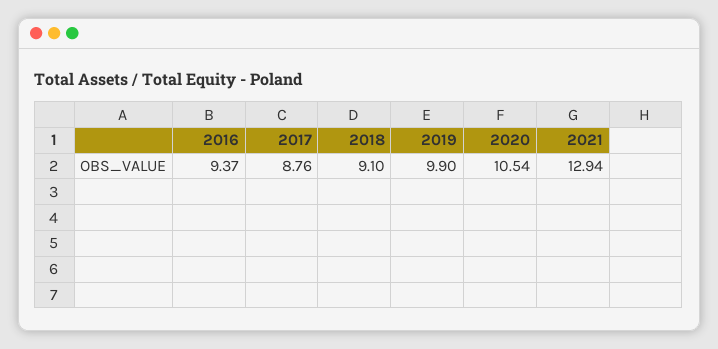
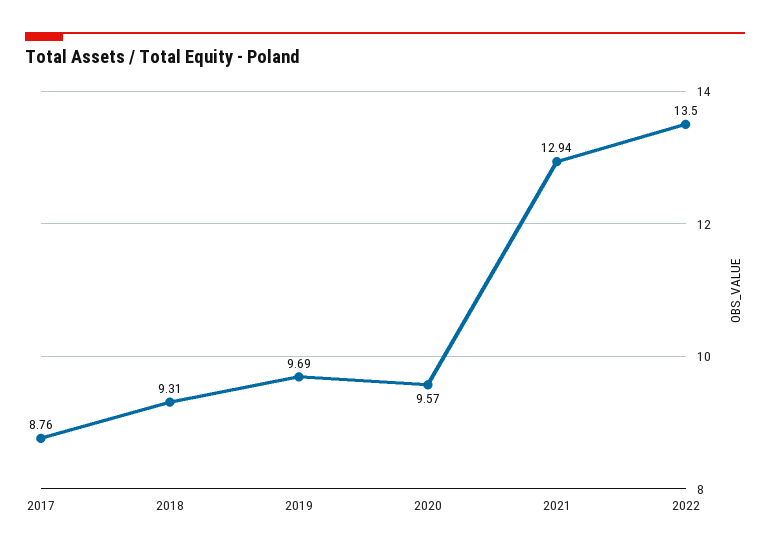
2016: 9.37 -> none
2018: 9.1 -> 9.31
2019: 9.9 -> 9.69
2020: 10.54 -> 9.57
2022: none -> 13.5

